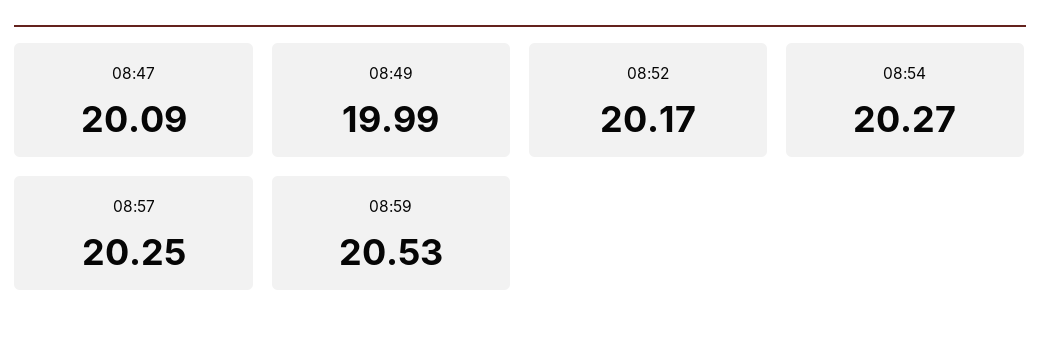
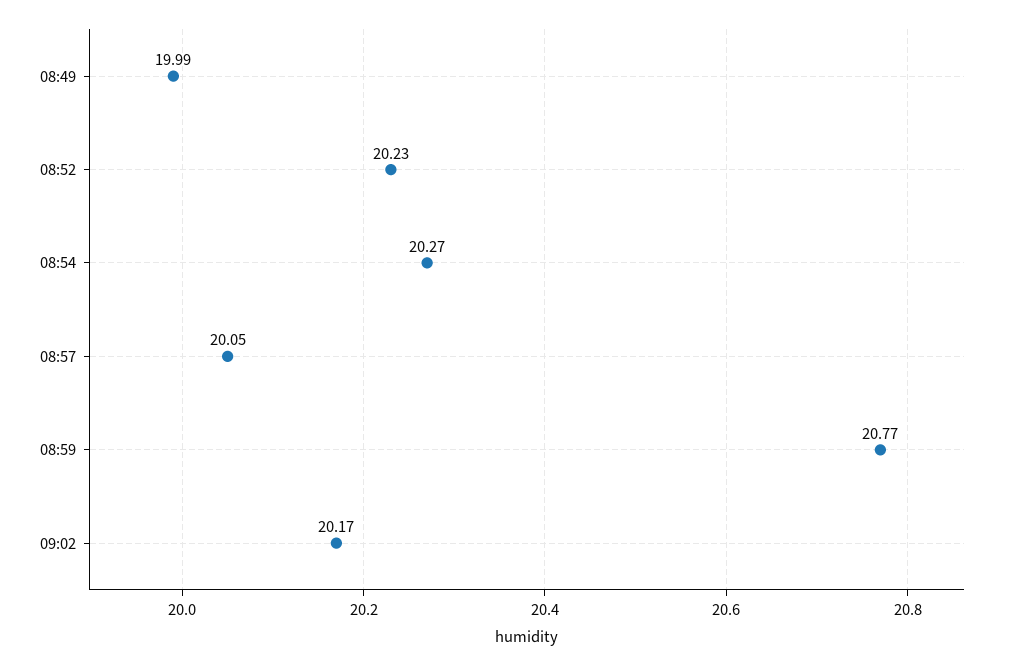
08:47: 20.09 -> none
08:52: 20.17 -> 20.23
08:57: 20.25 -> 20.05
08:59: 20.53 -> 20.77
09:02: none -> 20.17

